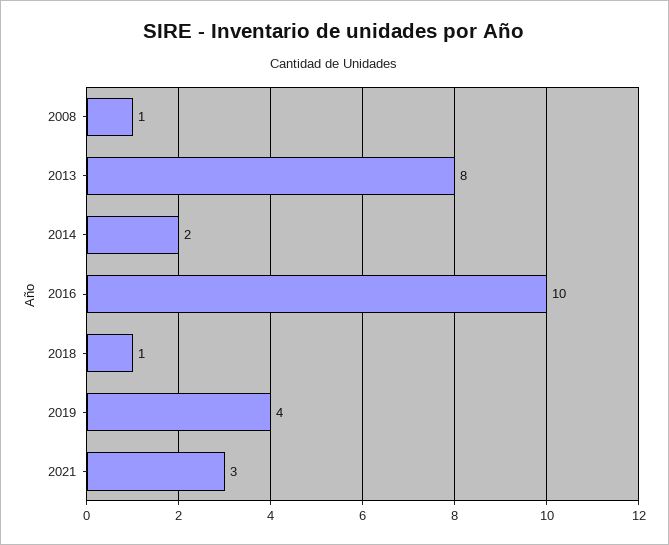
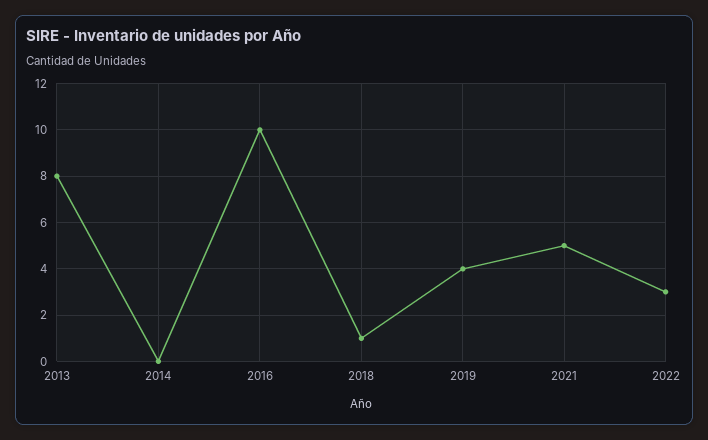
2008: 1 -> none
2014: 2 -> 0
2021: 3 -> 5
2022: none -> 3

